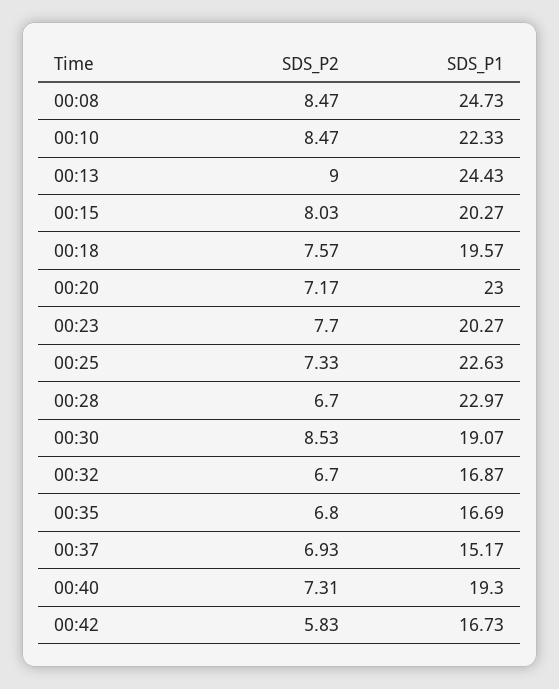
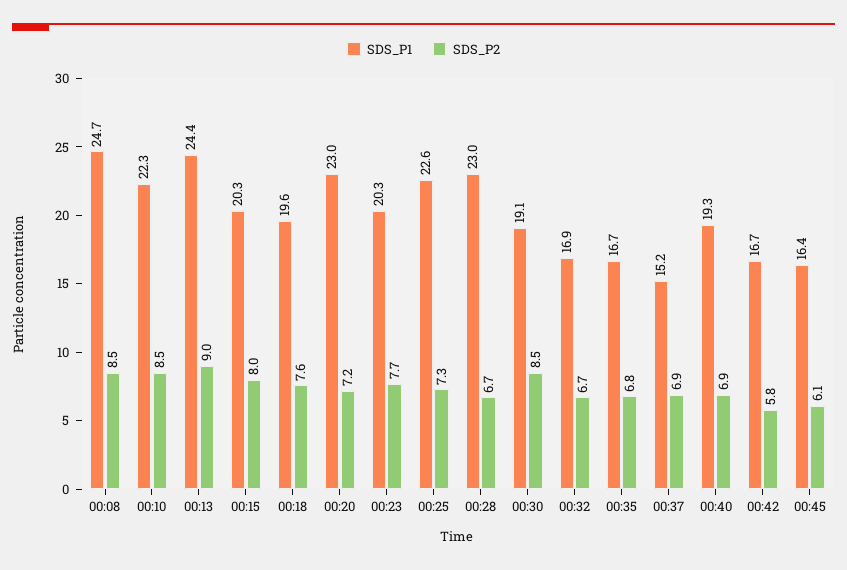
SDS_P2, 00:40: 7.31 -> 6.9
SDS_P1, 00:45: none -> 16.4
SDS_P2, 00:45: none -> 6.1

